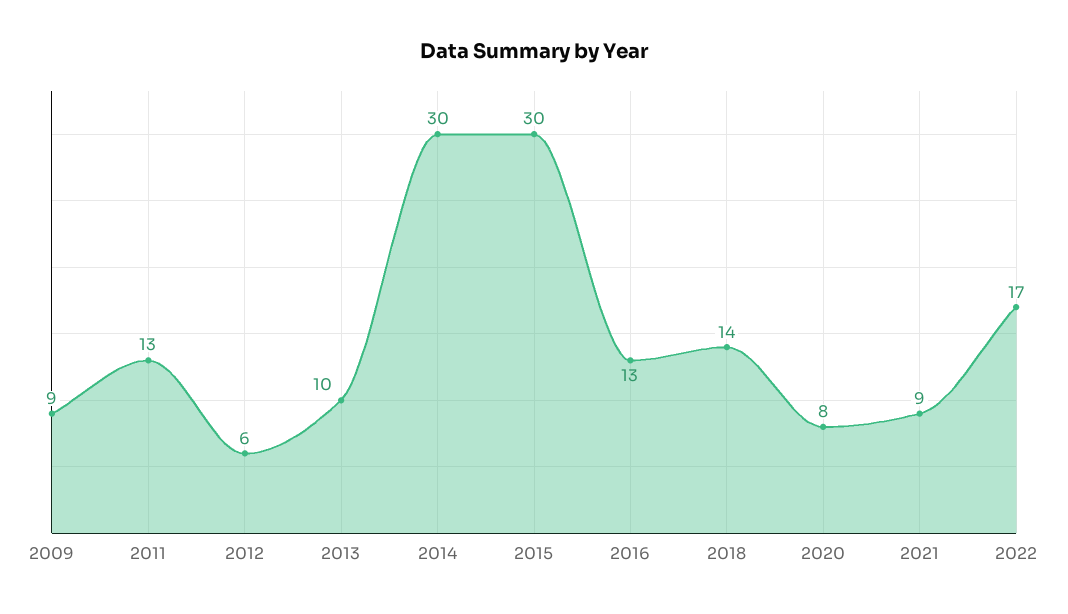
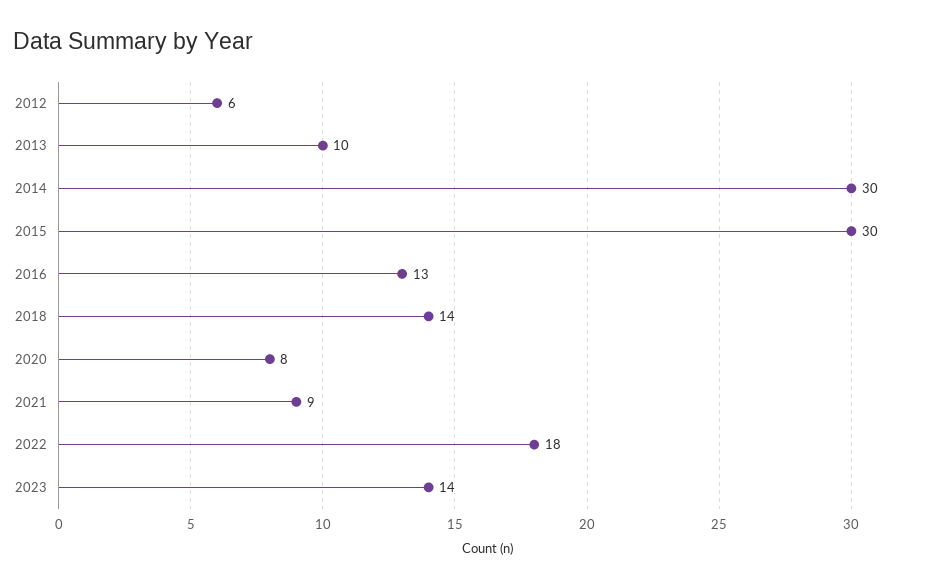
2009: 9 -> none
2011: 13 -> none
2022: 17 -> 18
2023: none -> 14

